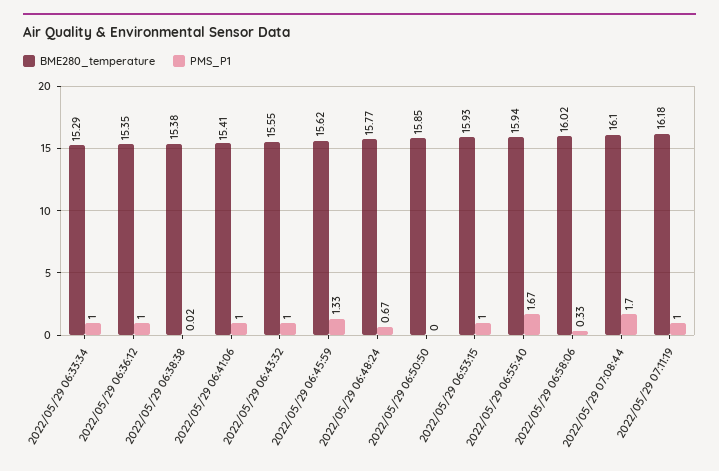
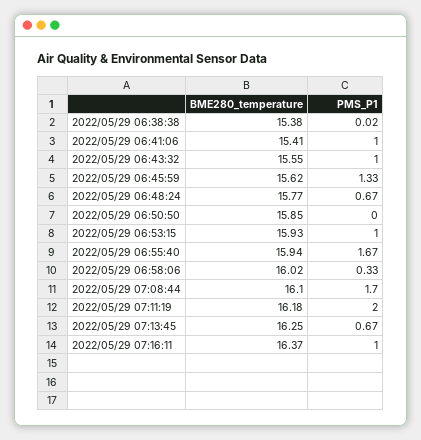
BME280_temperature, 2022/05/29 06:33:34: 15.29 -> none
PMS_P1, 2022/05/29 06:33:34: 1 -> none
BME280_temperature, 2022/05/29 06:36:12: 15.35 -> none
PMS_P1, 2022/05/29 06:36:12: 1 -> none
PMS_P1, 2022/05/29 07:11:19: 1 -> 2
BME280_temperature, 2022/05/29 07:13:45: none -> 16.25
PMS_P1, 2022/05/29 07:13:45: none -> 0.67
BME280_temperature, 2022/05/29 07:16:11: none -> 16.37
PMS_P1, 2022/05/29 07:16:11: none -> 1

